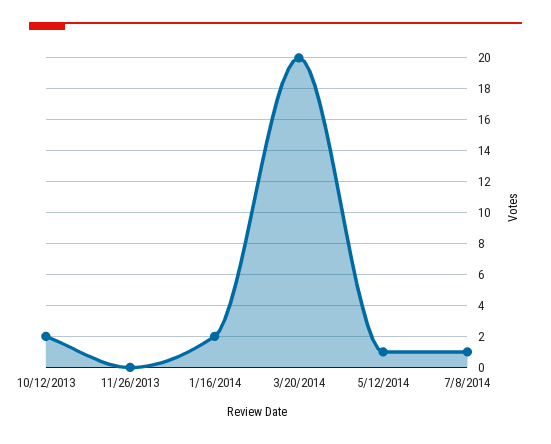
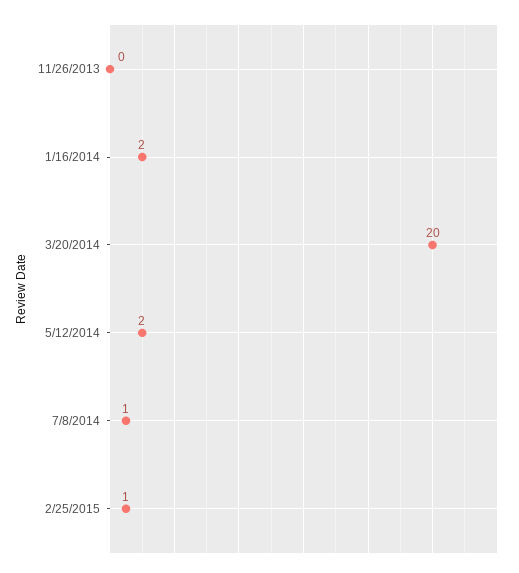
10/12/2013: 2 -> none
5/12/2014: 1 -> 2
2/25/2015: none -> 1

